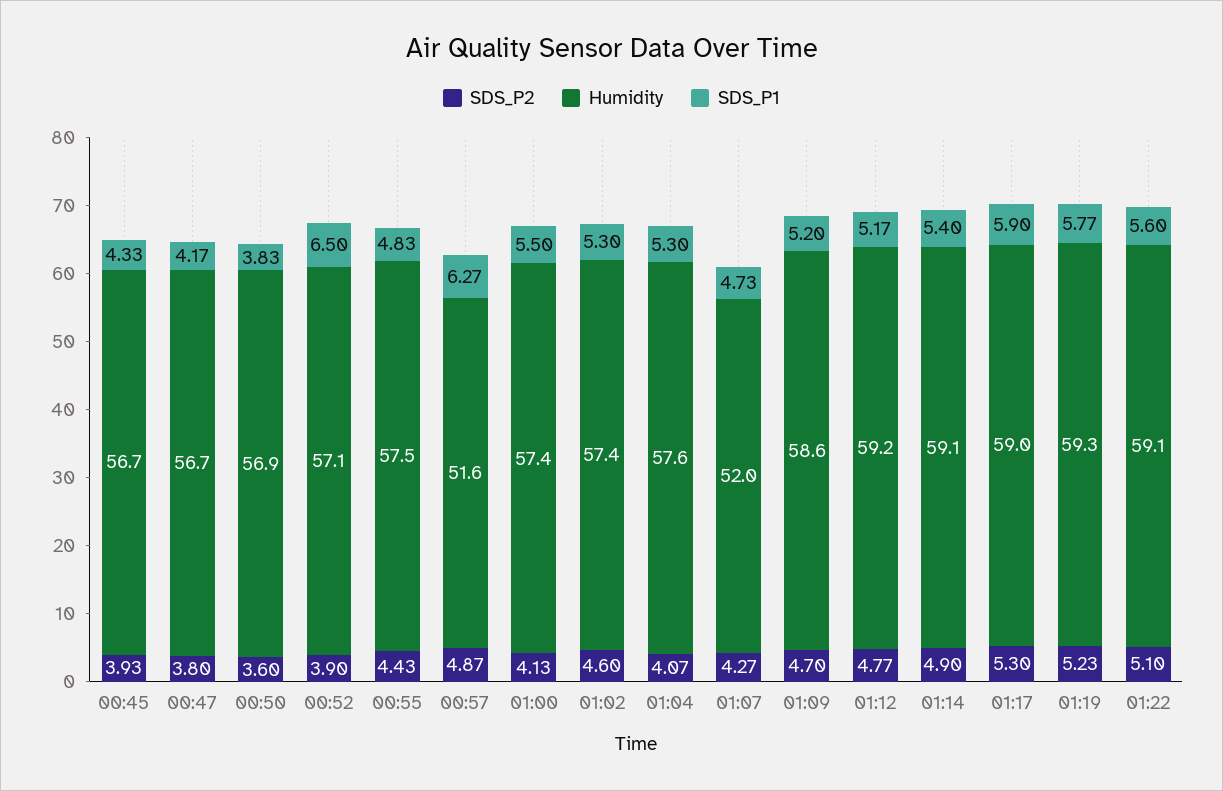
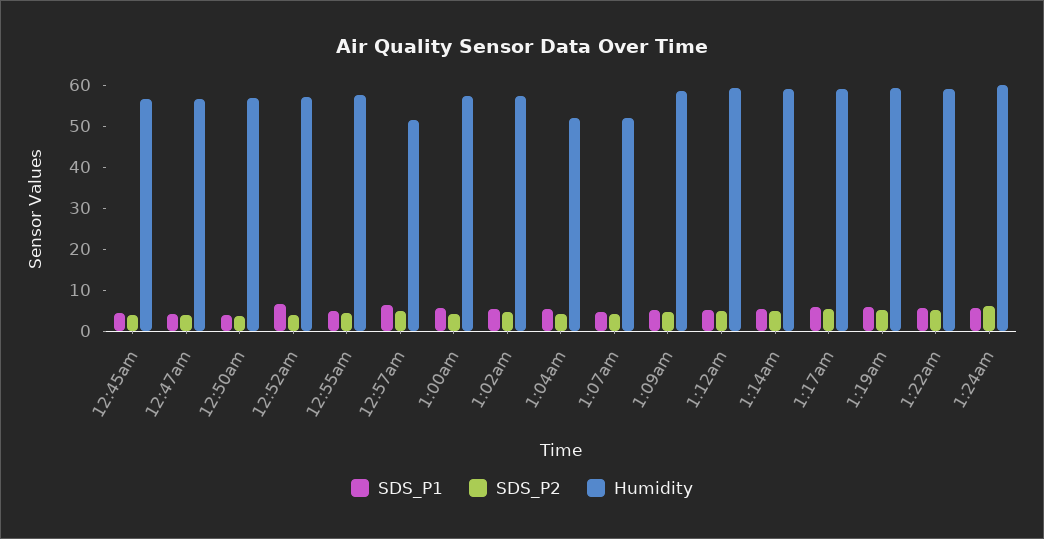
Humidity, 01:04: 57.6 -> 52
SDS_P1, 1:24am: none -> 6
SDS_P2, 1:24am: none -> 6
Humidity, 1:24am: none -> 60

